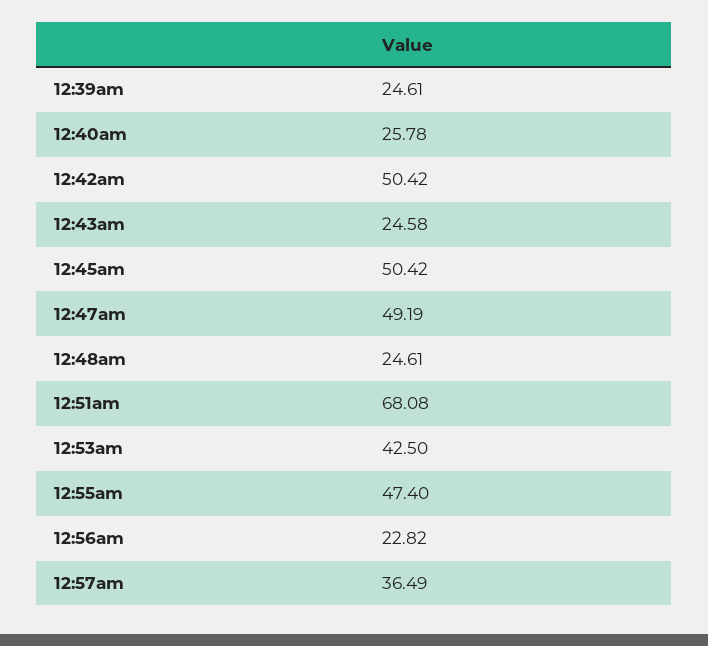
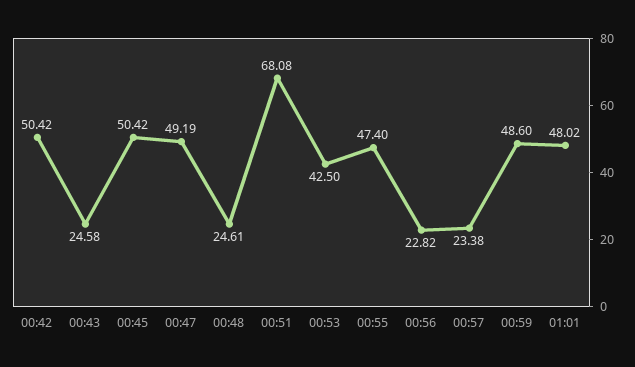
12:39am: 24.61 -> none
12:40am: 25.78 -> none
12:57am: 36.49 -> 23.38
00:59: none -> 48.6
01:01: none -> 48.02

